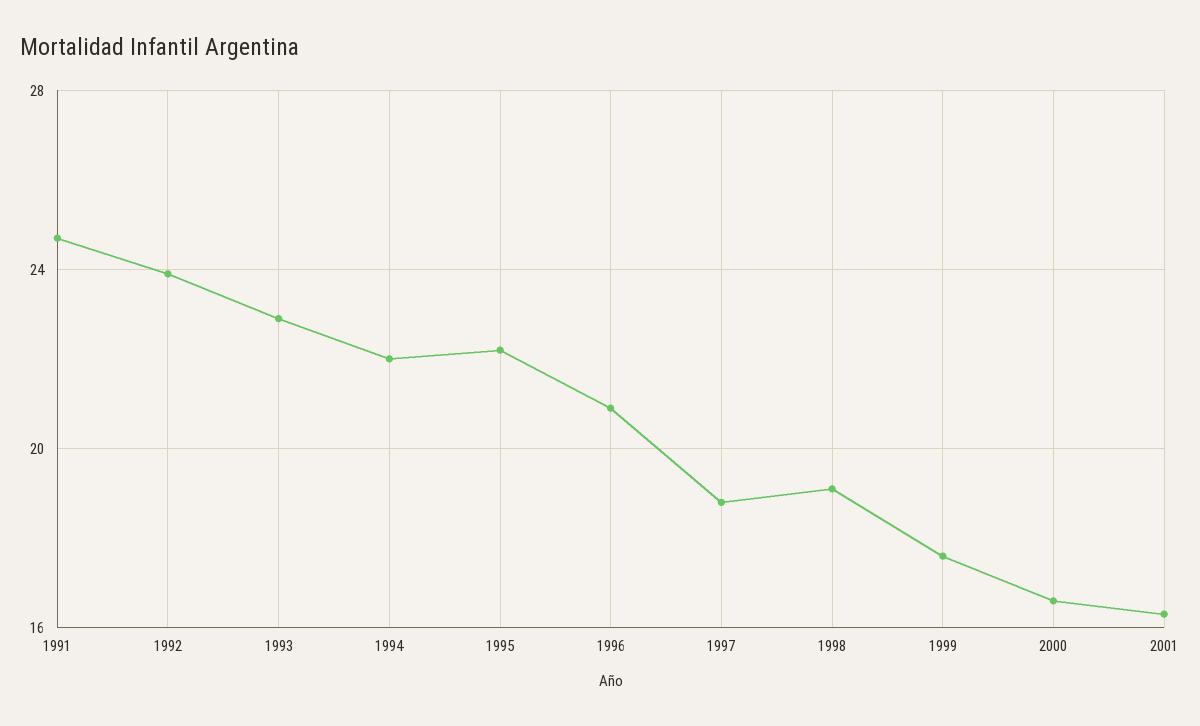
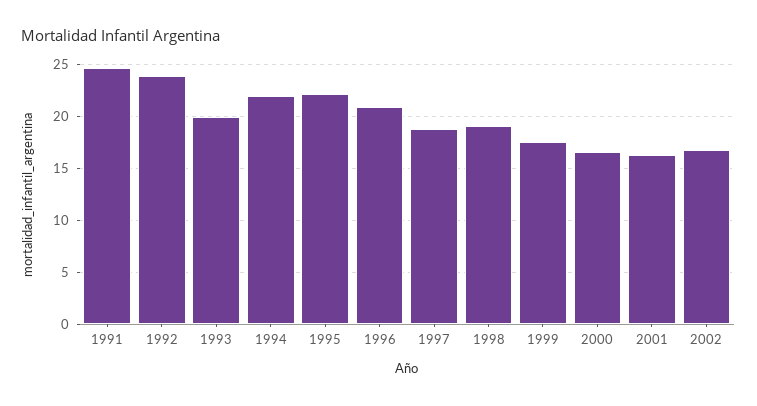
1993: 23 -> 20
2002: none -> 17

